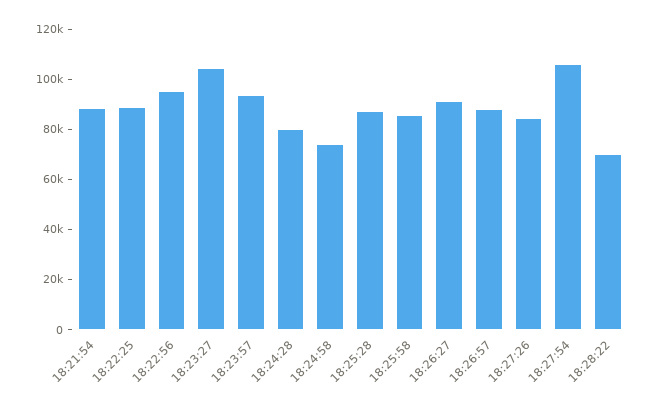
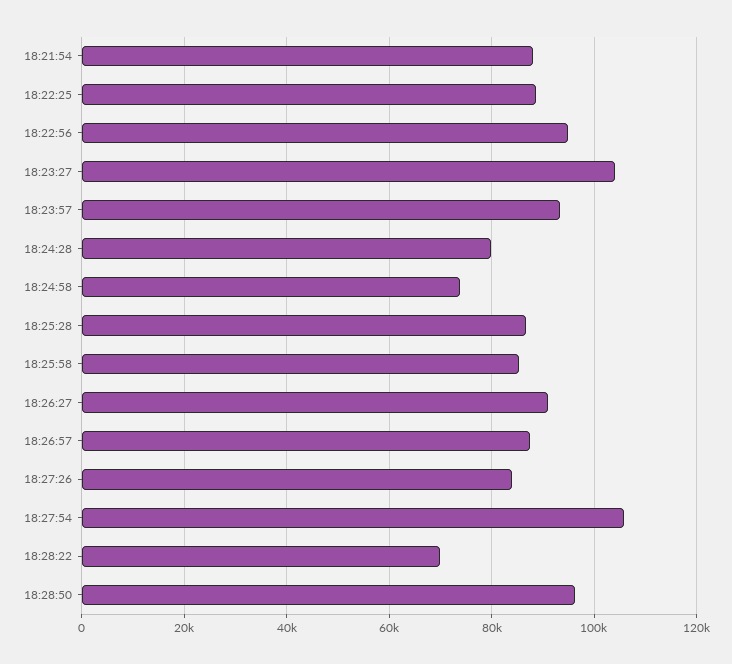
18:28:50: none -> 96000

